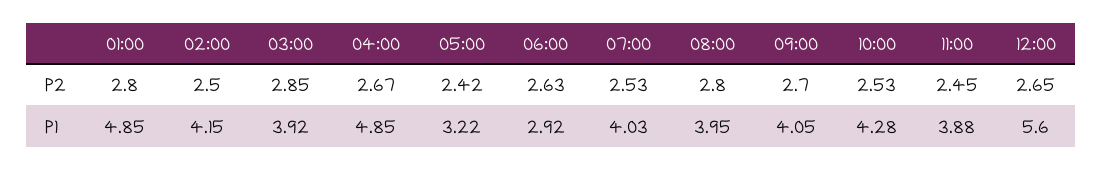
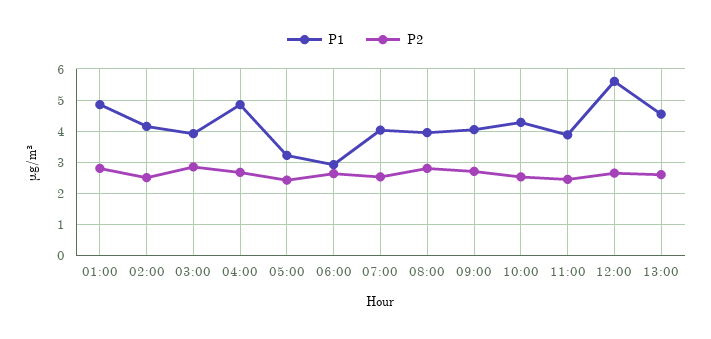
P1, 13:00: none -> 4.6
P2, 13:00: none -> 2.6

